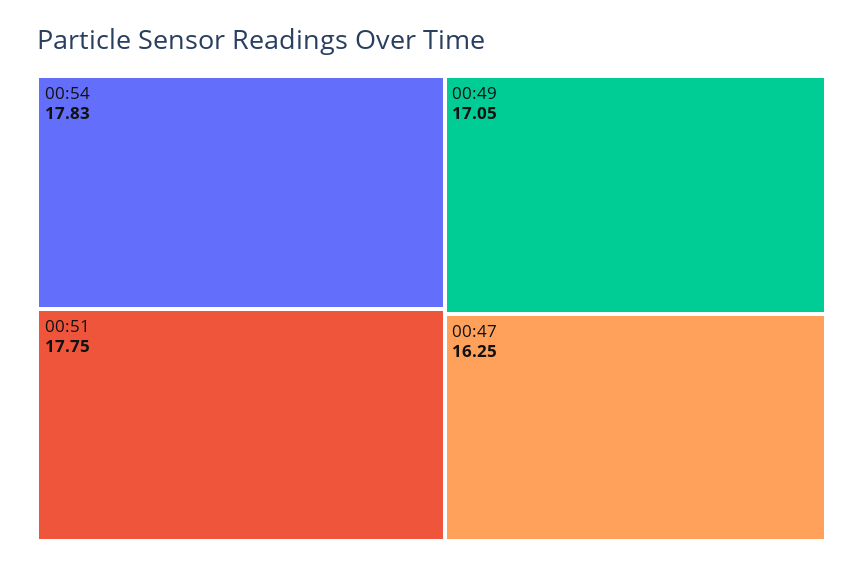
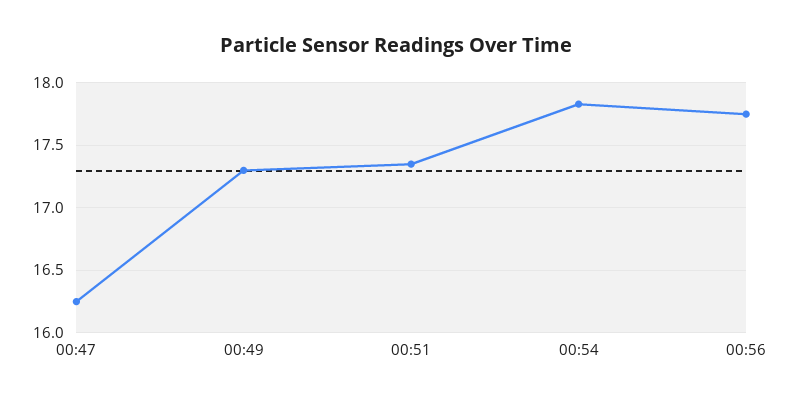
00:51: 17.75 -> 17.35
00:49: 17.05 -> 17.3
00:56: none -> 17.75

